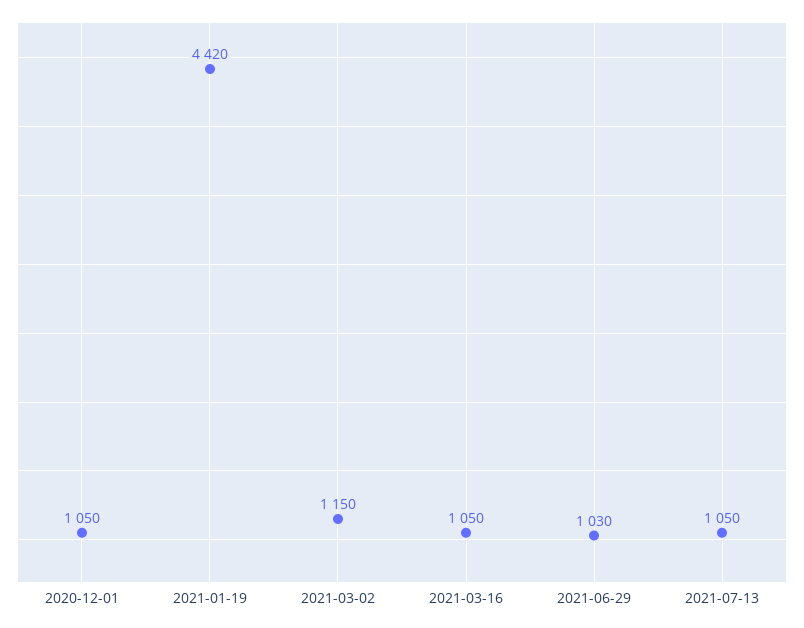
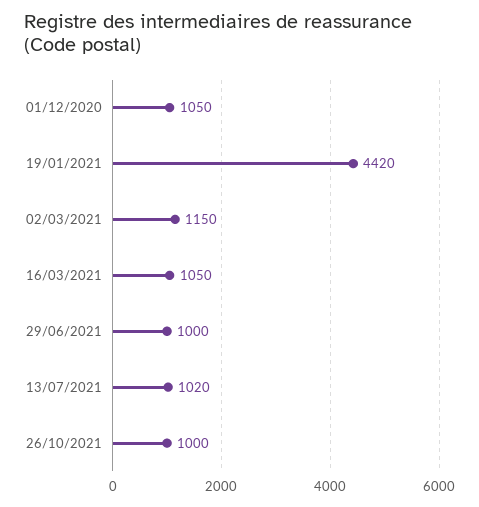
2021-06-29: 1030 -> 1000
2021-07-13: 1050 -> 1020
26/10/2021: none -> 1000

